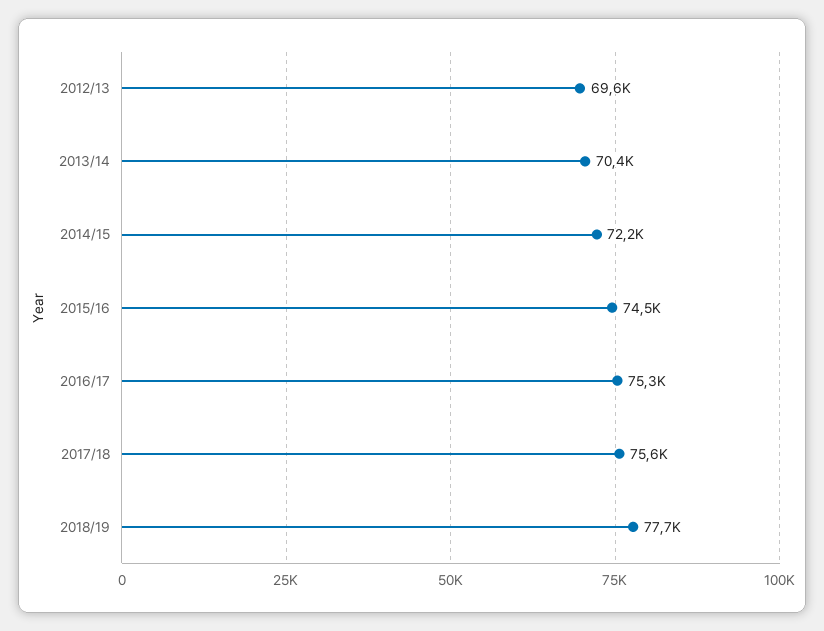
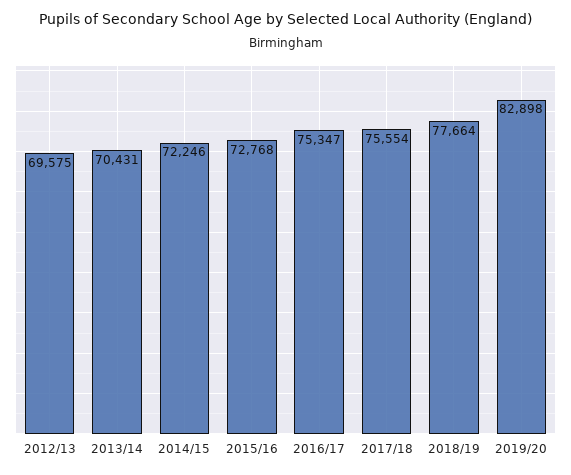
2015/16: 74500 -> 72768
2019/20: none -> 82898

